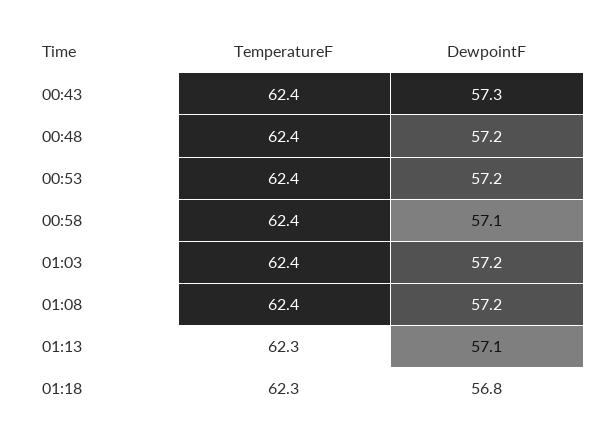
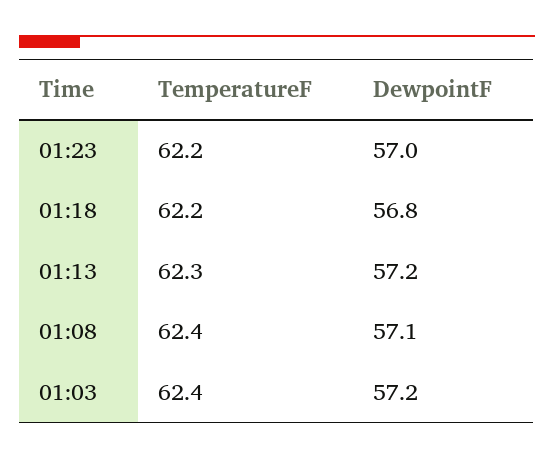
TemperatureF, 00:43: 62.4 -> none
DewpointF, 00:43: 57.3 -> none
TemperatureF, 00:48: 62.4 -> none
DewpointF, 00:48: 57.2 -> none
TemperatureF, 00:53: 62.4 -> none
DewpointF, 00:53: 57.2 -> none
TemperatureF, 00:58: 62.4 -> none
DewpointF, 00:58: 57.1 -> none
DewpointF, 01:08: 57.2 -> 57.1
DewpointF, 01:13: 57.1 -> 57.2
TemperatureF, 01:18: 62.3 -> 62.2
TemperatureF, 01:23: none -> 62.2
DewpointF, 01:23: none -> 57

